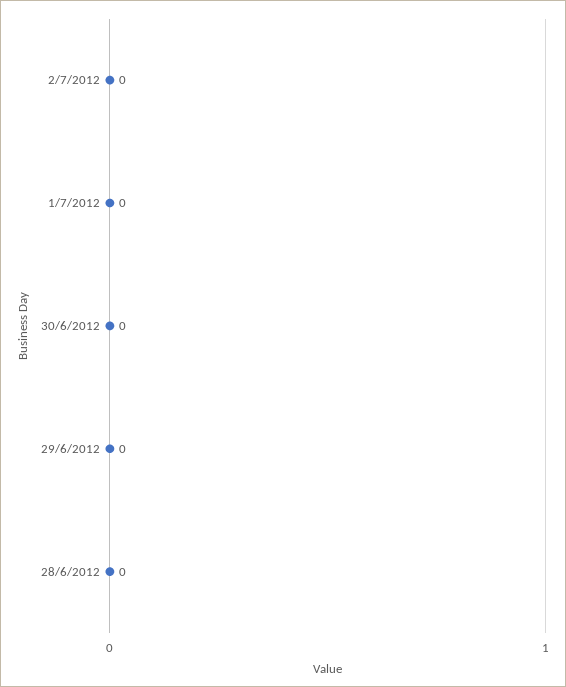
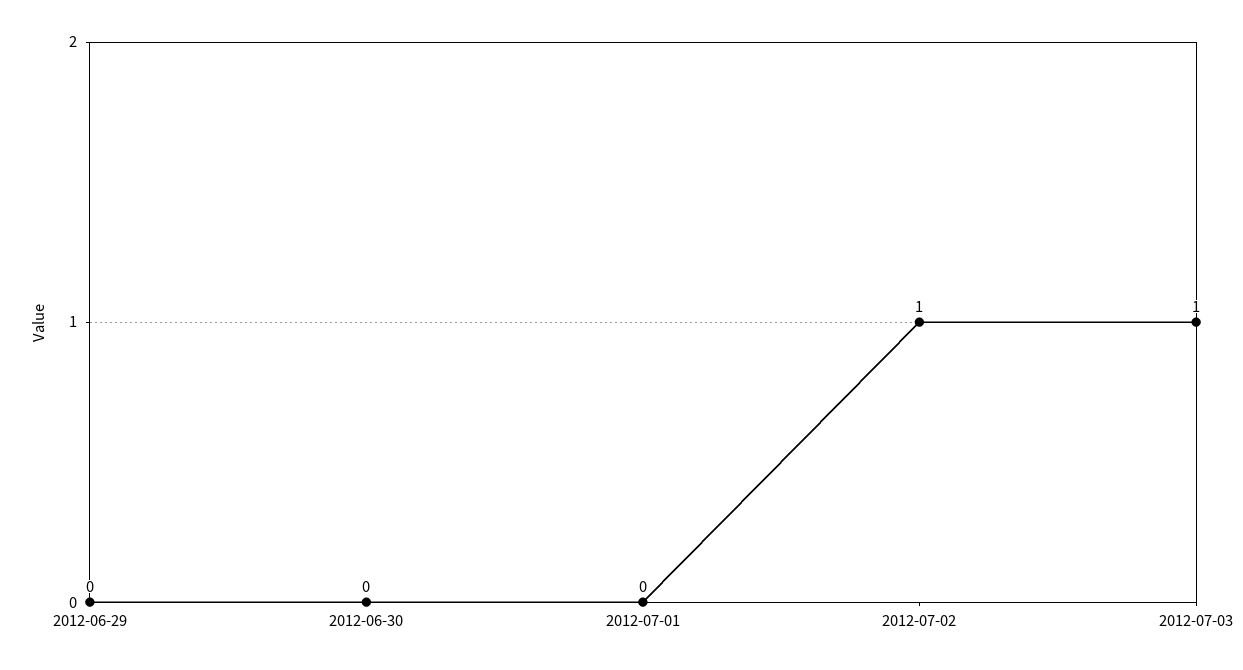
2/7/2012: 0 -> 1
28/6/2012: 0 -> none
2012-07-03: none -> 1

